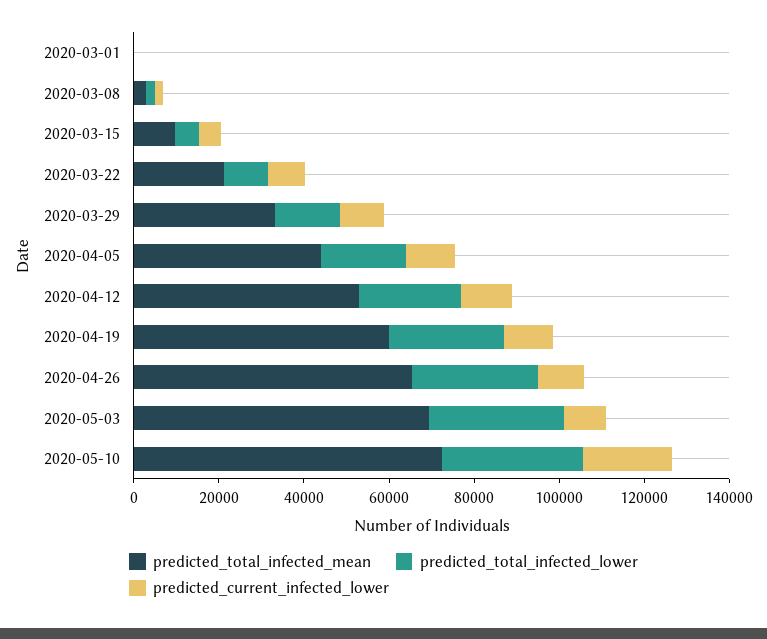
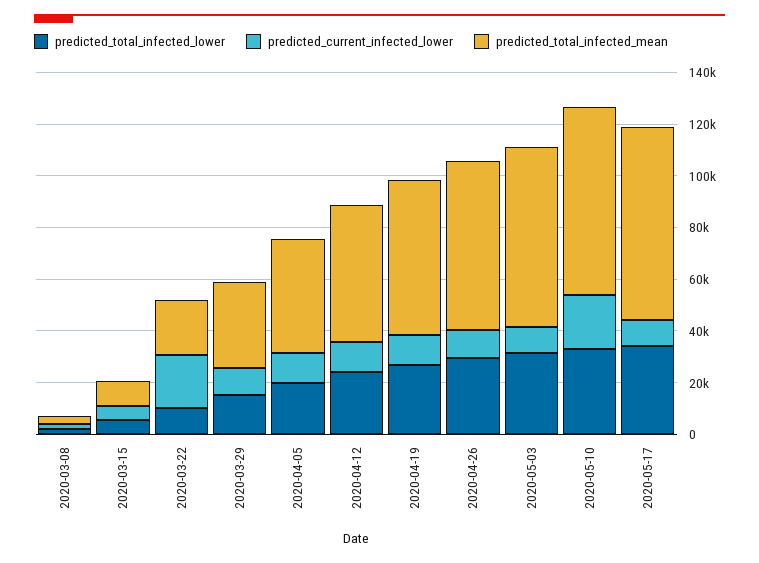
predicted_total_infected_mean, 2020-03-01: 0 -> none
predicted_total_infected_lower, 2020-03-01: 0 -> none
predicted_current_infected_lower, 2020-03-01: 0 -> none
predicted_current_infected_lower, 2020-03-22: 10000 -> 20000
predicted_total_infected_lower, 2020-05-17: none -> 35000
predicted_current_infected_lower, 2020-05-17: none -> 10000
predicted_total_infected_mean, 2020-05-17: none -> 75000

